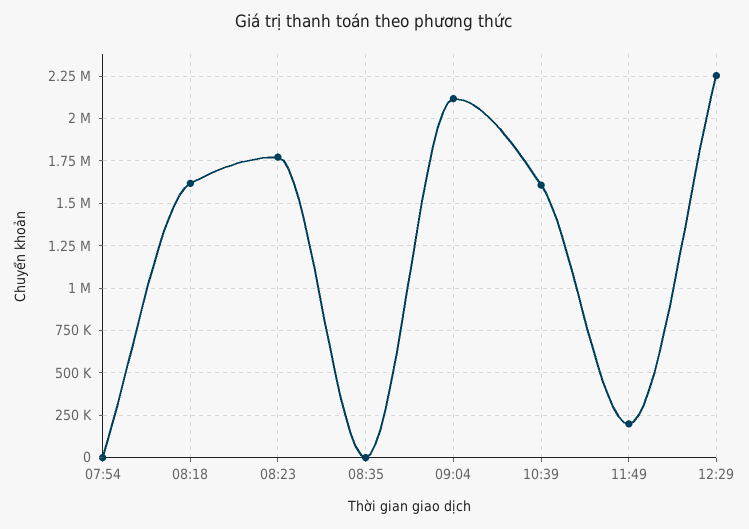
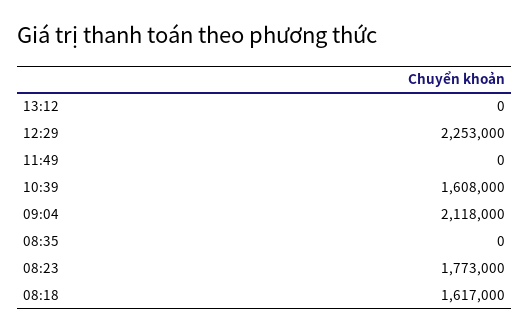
07:54: 0 -> none
11:49: 200000 -> 0
13:12: none -> 0

